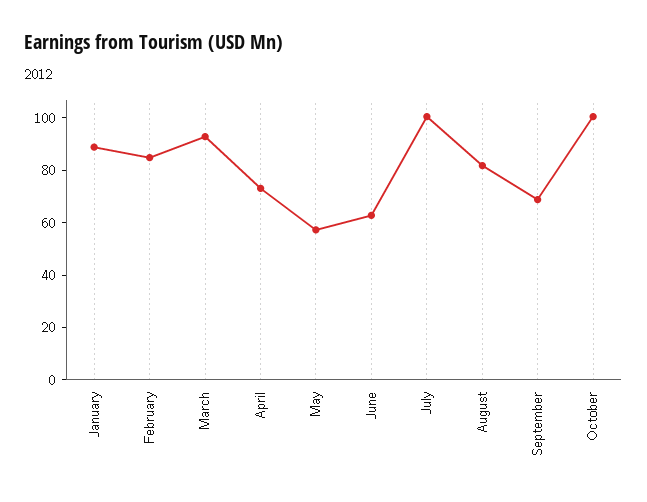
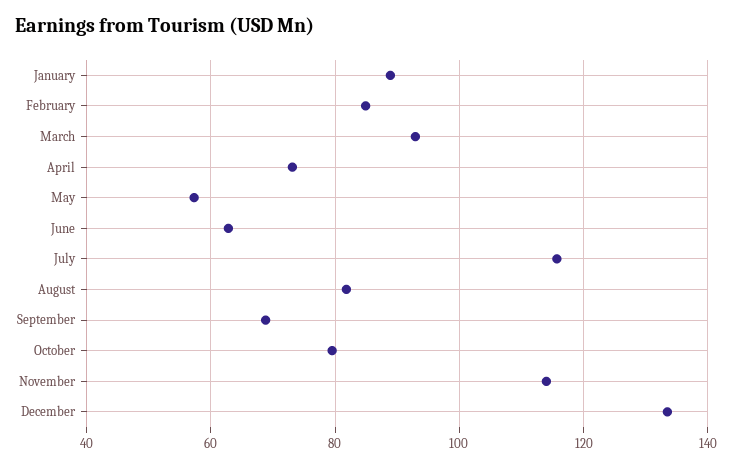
July: 100 -> 116
October: 100 -> 80
November: none -> 114
December: none -> 134

